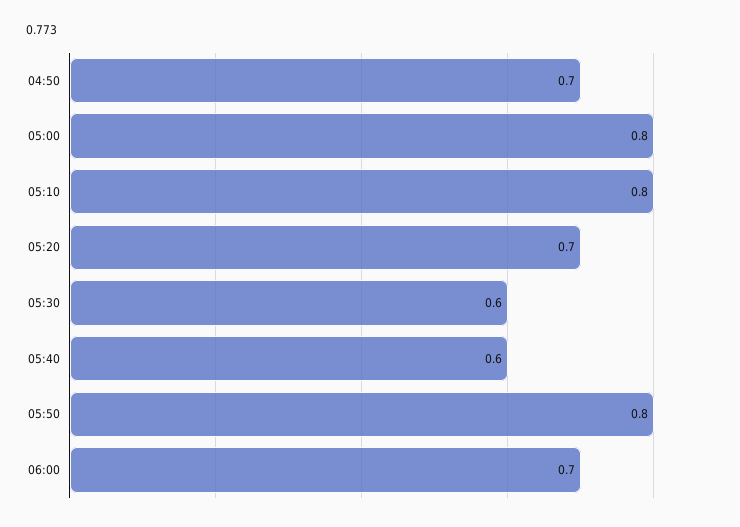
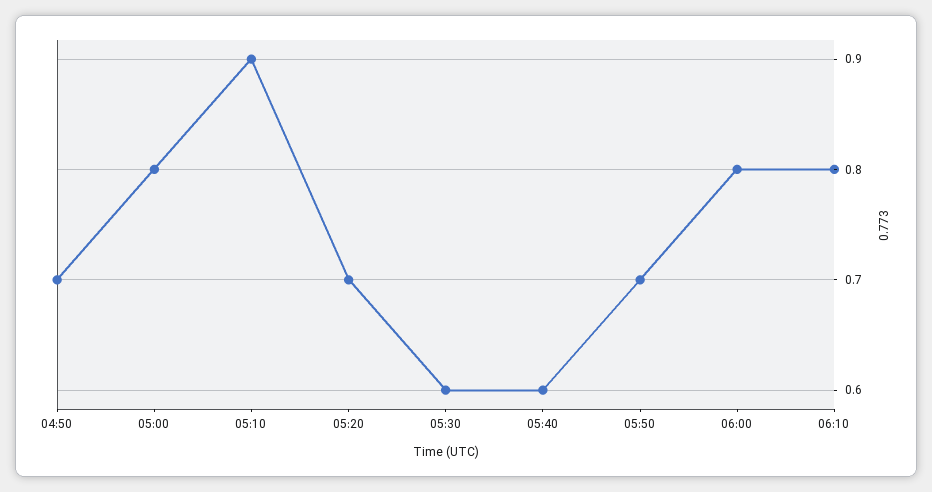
05:10: 0.8 -> 0.9
05:50: 0.8 -> 0.7
06:00: 0.7 -> 0.8
06:10: none -> 0.8

